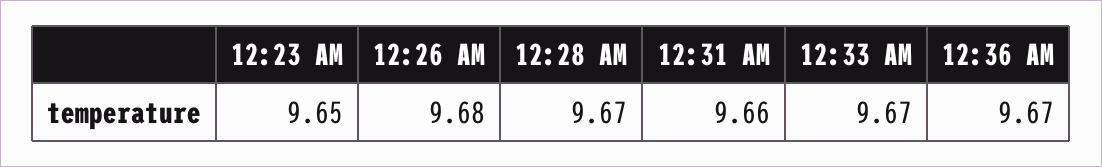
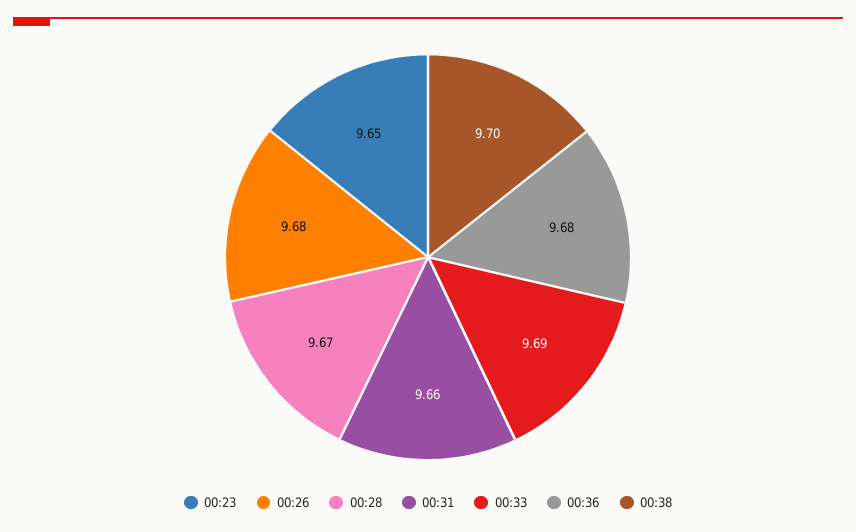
12:33 AM: 9.67 -> 9.69
12:36 AM: 9.67 -> 9.68
00:38: none -> 9.7

